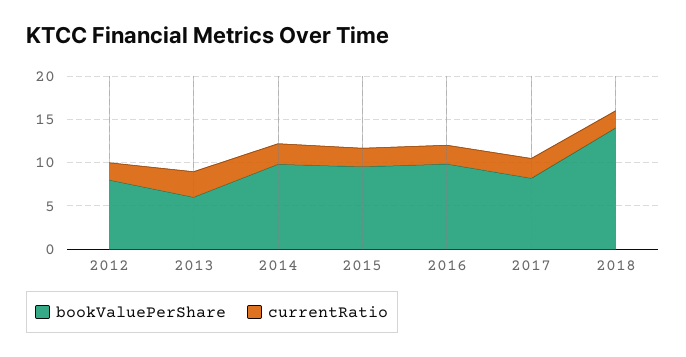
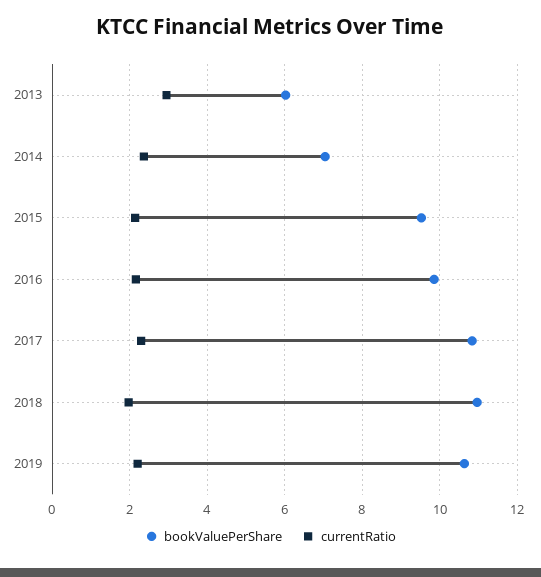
bookValuePerShare, 2012: 8 -> none
currentRatio, 2012: 2 -> none
bookValuePerShare, 2014: 10 -> 7
bookValuePerShare, 2017: 8 -> 10.8
bookValuePerShare, 2018: 14 -> 11
bookValuePerShare, 2019: none -> 10.6
currentRatio, 2019: none -> 2.2

